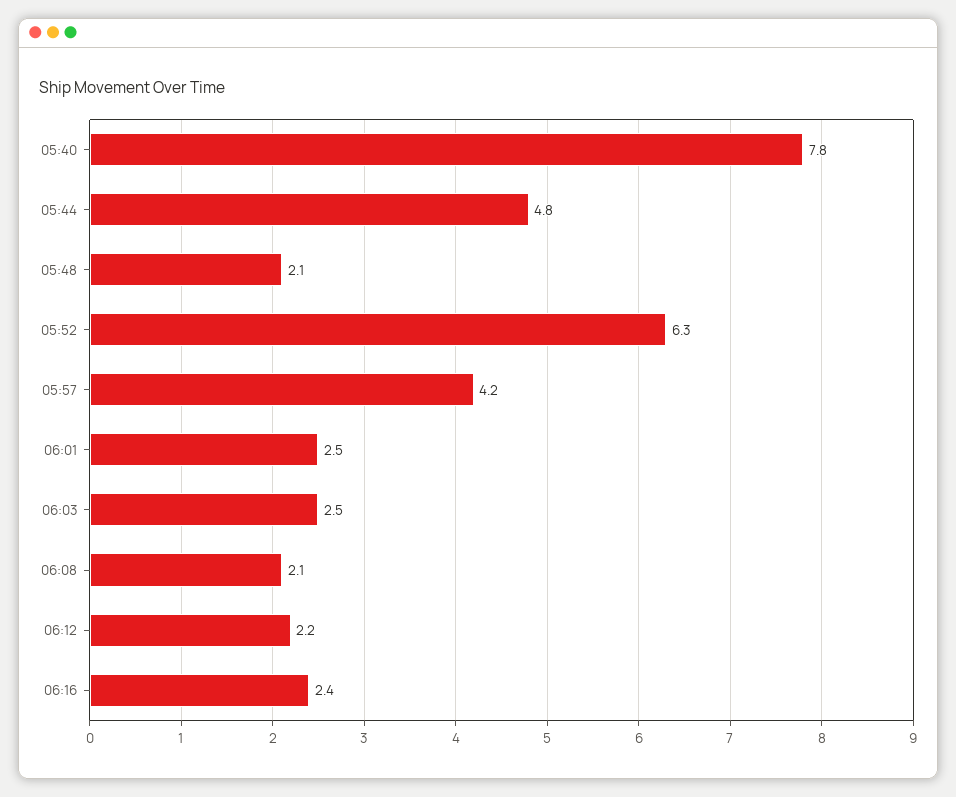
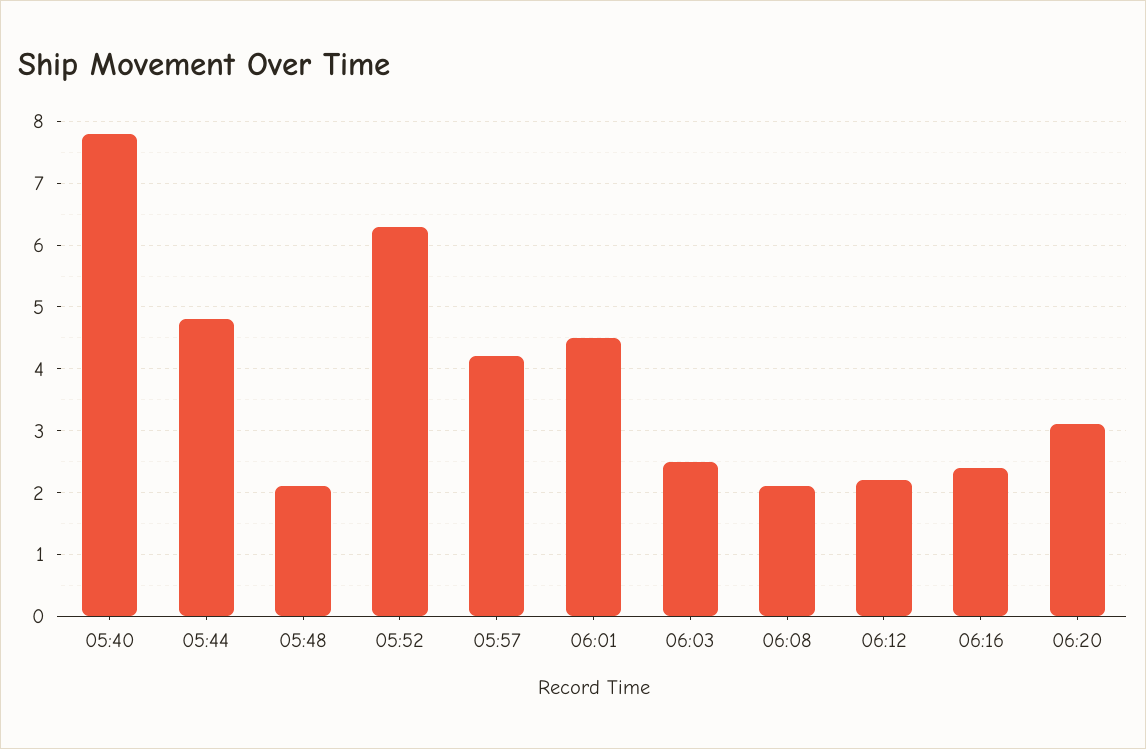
06:01: 2.5 -> 4.5
06:20: none -> 3.1

